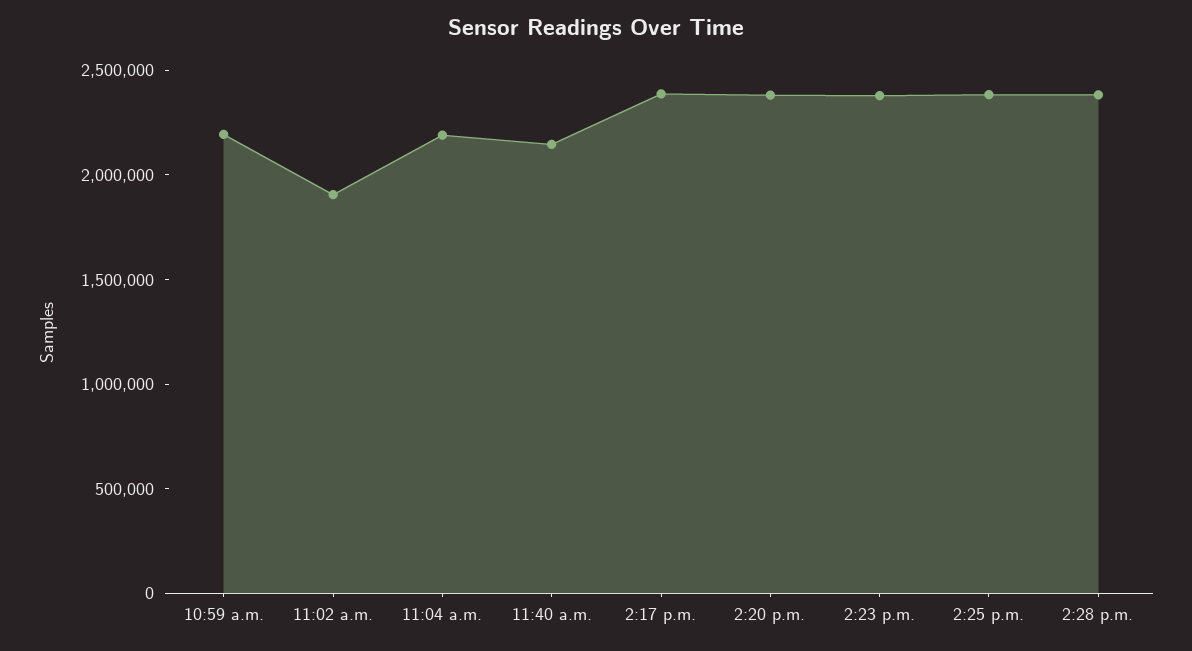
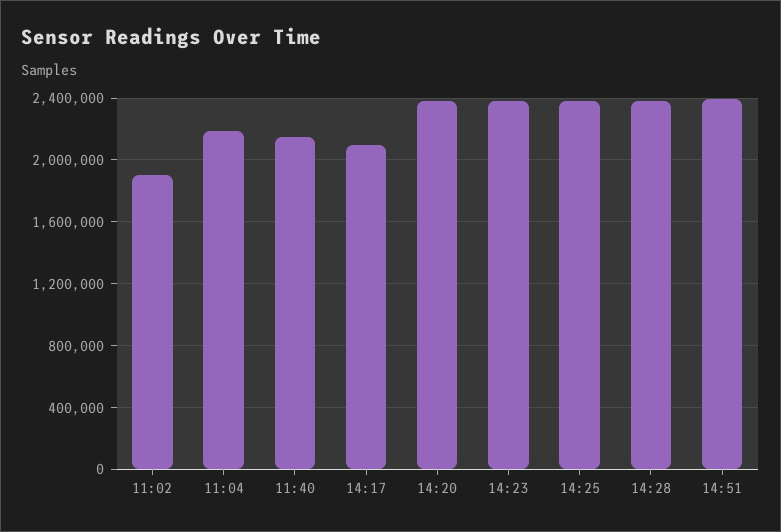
10:59 a.m.: 2200000 -> none
2:17 p.m.: 2400000 -> 2100000
14:51: none -> 2400000

